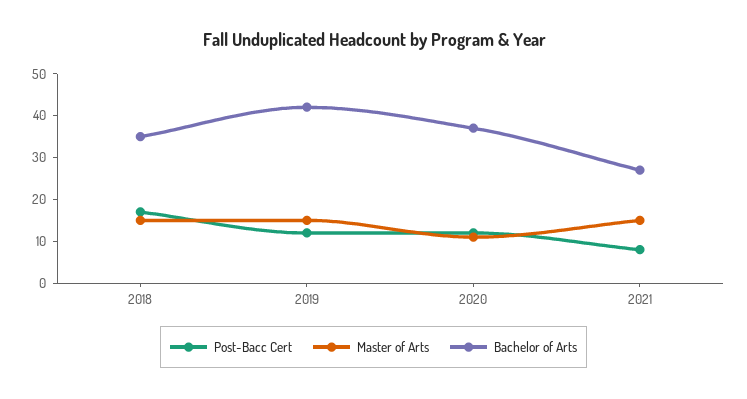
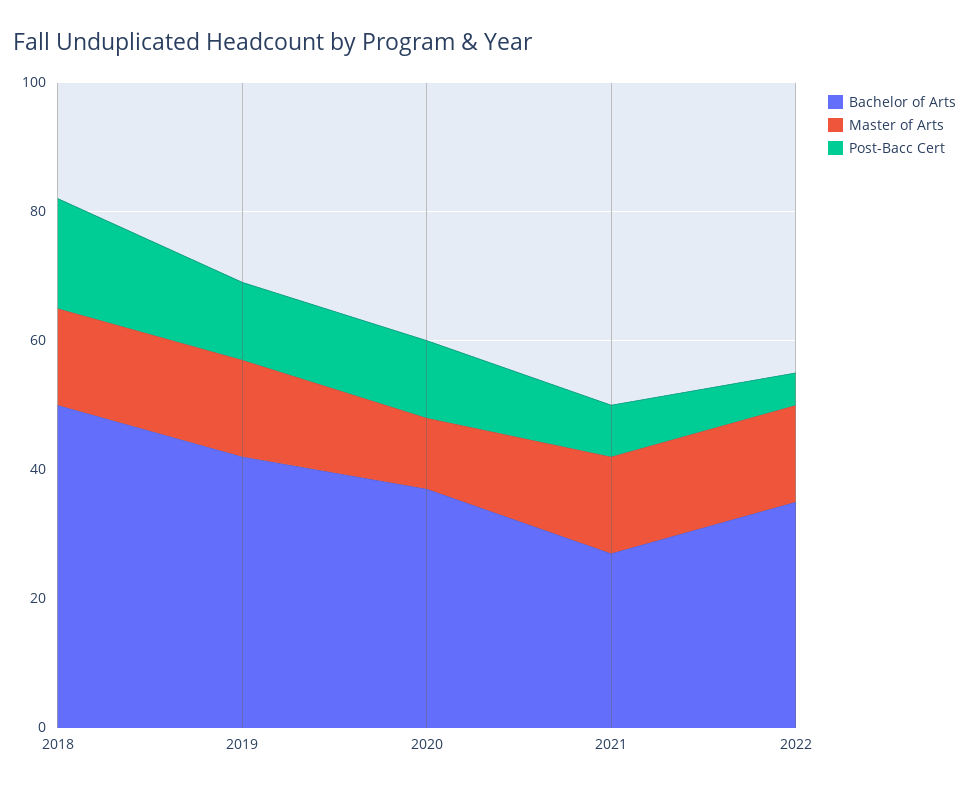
Bachelor of Arts, 2018: 35 -> 50
Bachelor of Arts, 2022: none -> 35
Master of Arts, 2022: none -> 15
Post-Bacc Cert, 2022: none -> 5

